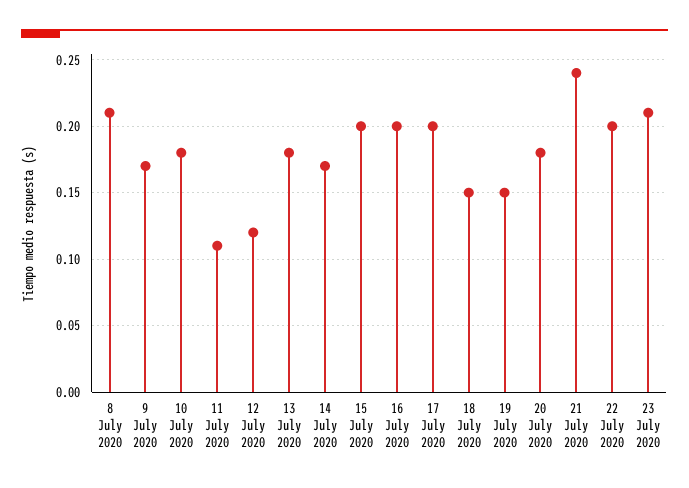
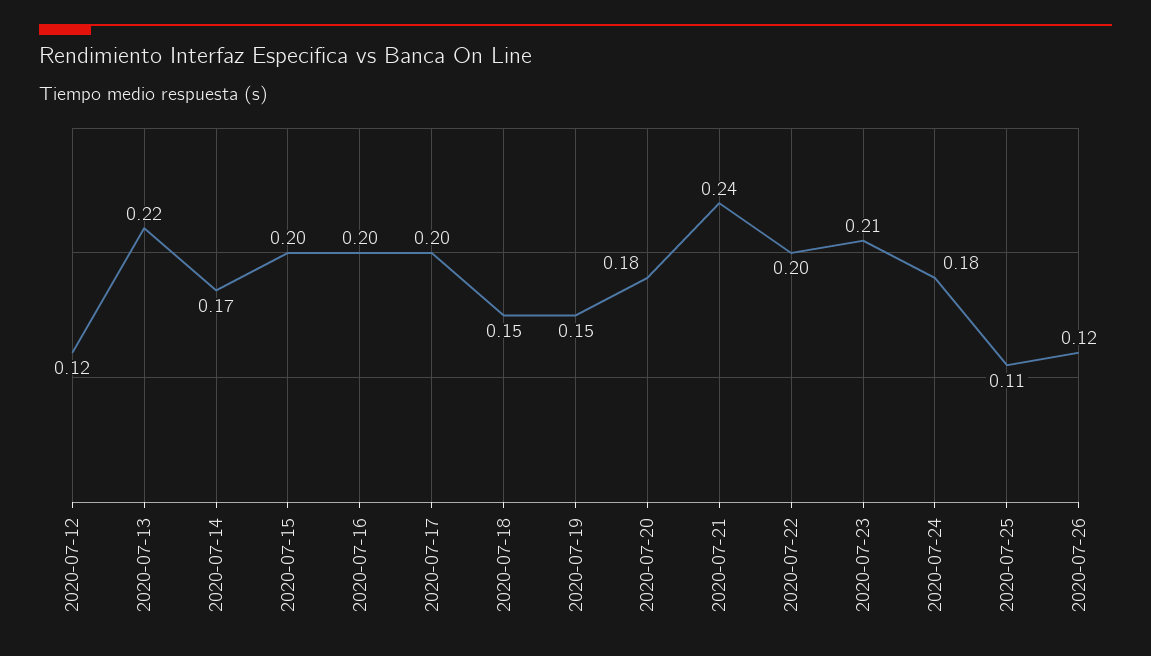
8 July 2020: 0.21 -> none
9 July 2020: 0.17 -> none
10 July 2020: 0.18 -> none
11 July 2020: 0.11 -> none
13 July 2020: 0.18 -> 0.22
2020-07-24: none -> 0.18
2020-07-25: none -> 0.11
2020-07-26: none -> 0.12

